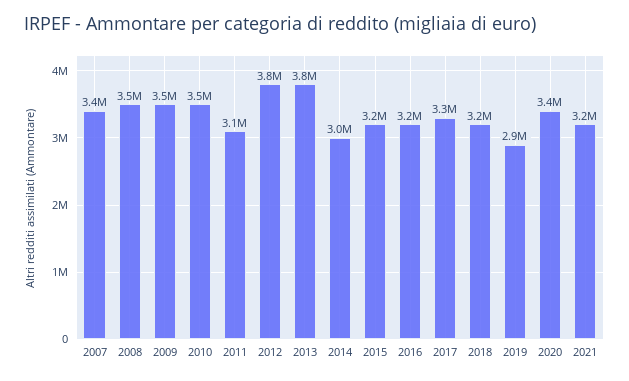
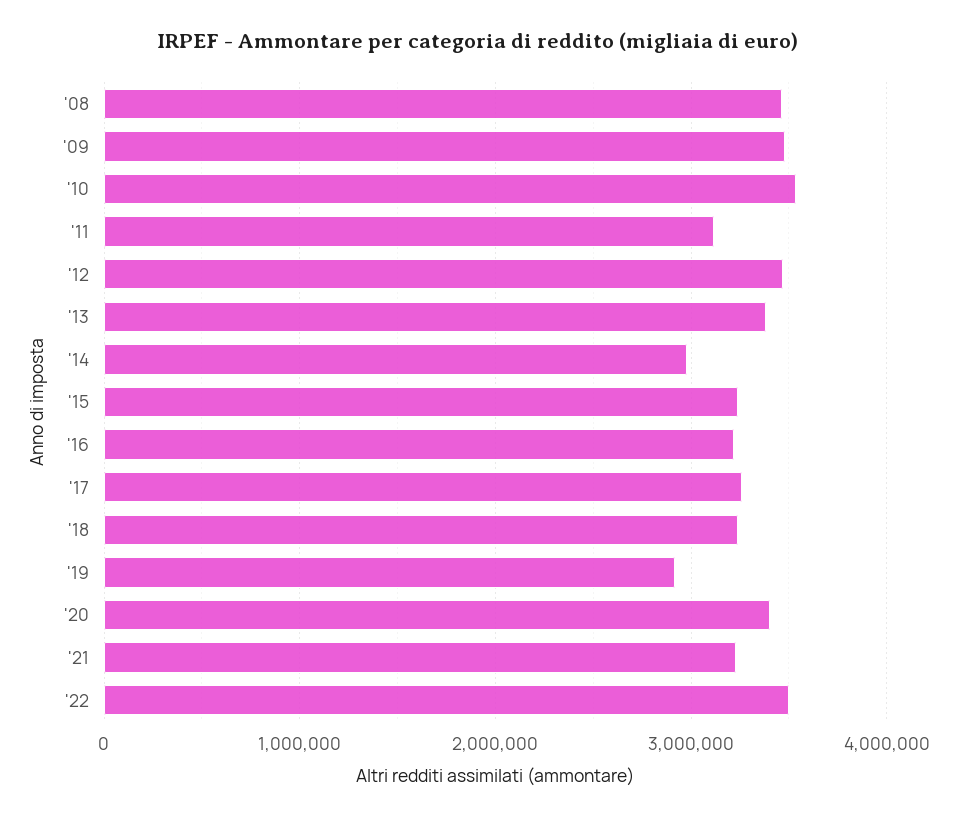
2007: 3400000 -> none
2012: 3800000 -> 3500000
2013: 3800000 -> 3400000
'22: none -> 3500000

